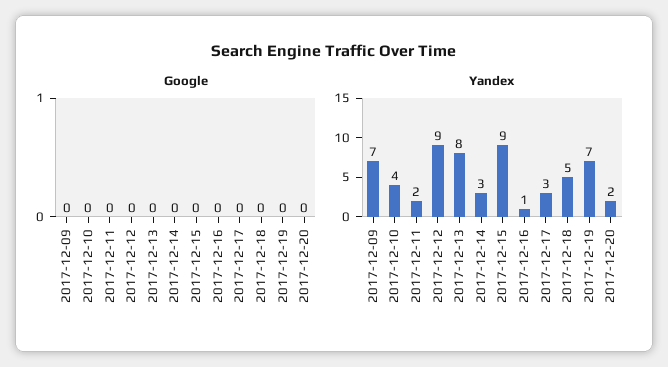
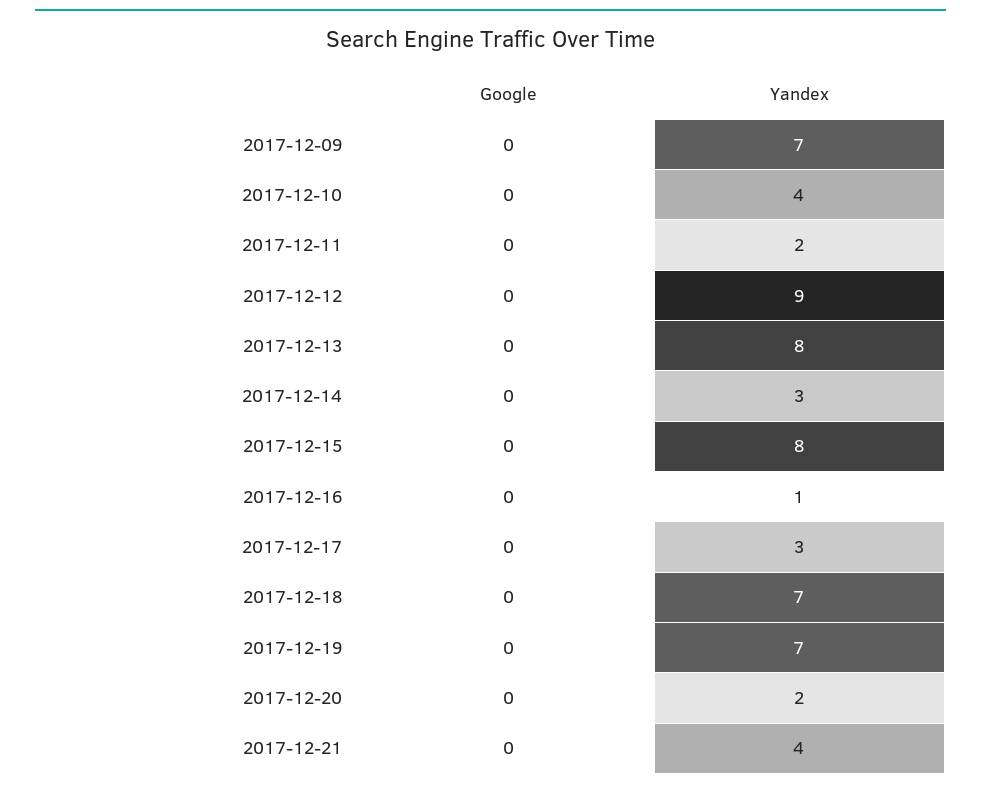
Yandex, 2017-12-15: 9 -> 8
Yandex, 2017-12-18: 5 -> 7
Google, 2017-12-21: none -> 0
Yandex, 2017-12-21: none -> 4

